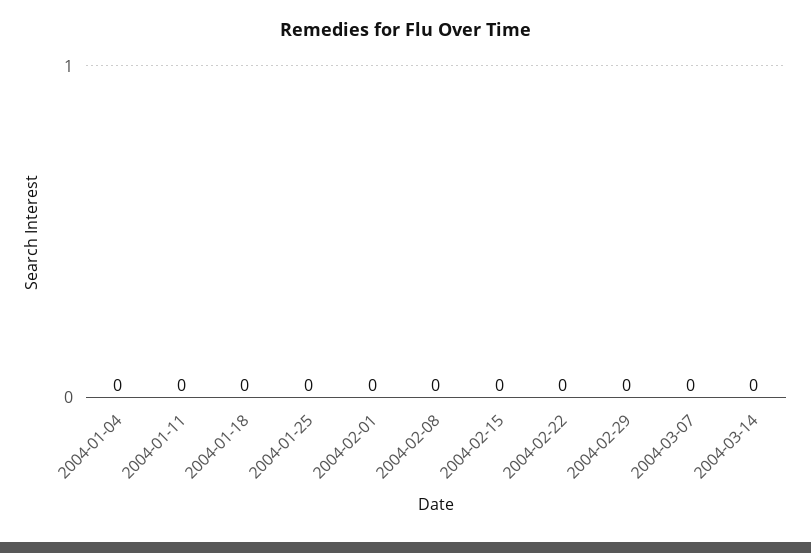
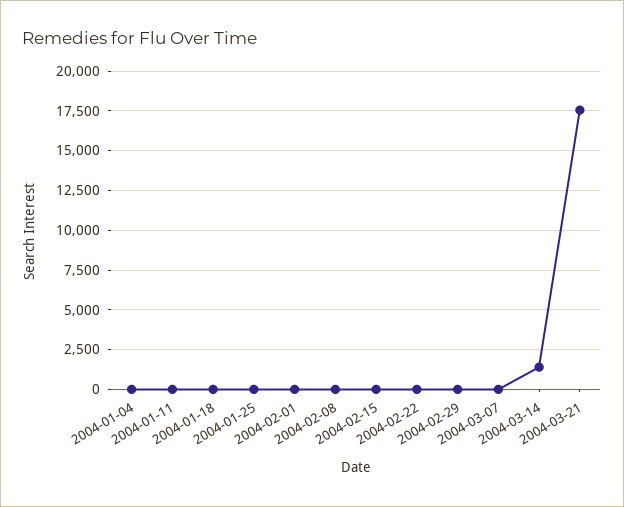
2004-03-14: 0 -> 1500
2004-03-21: none -> 17500

